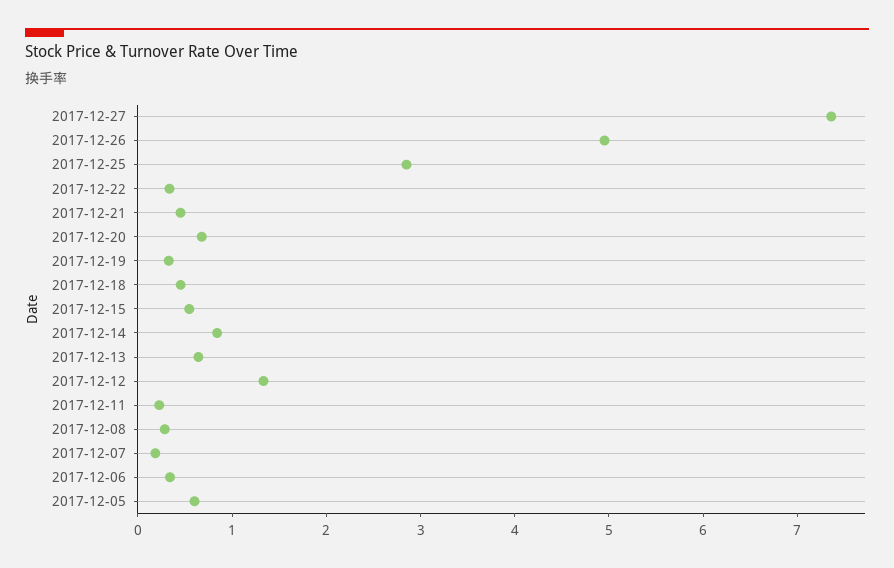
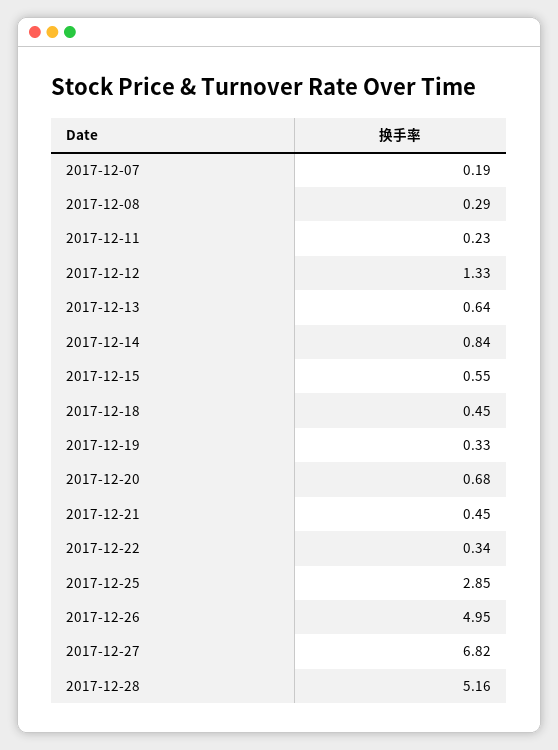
2017-12-27: 7.4 -> 6.82
2017-12-06: 0.4 -> none
2017-12-05: 0.6 -> none
2017-12-28: none -> 5.16

